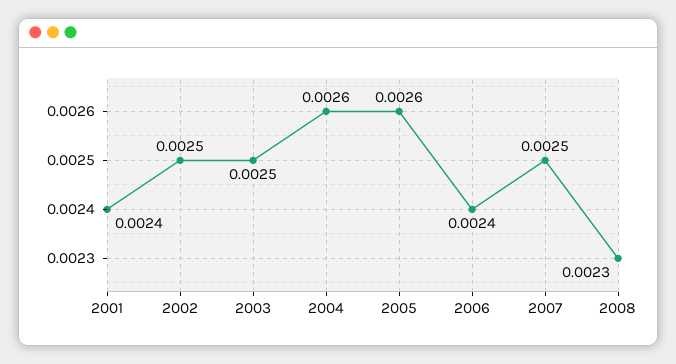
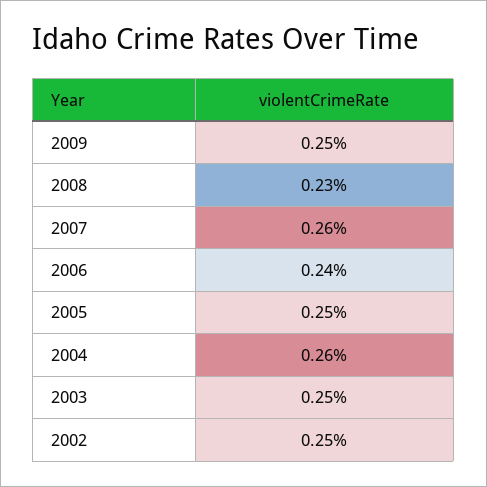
2001: 0.0024 -> none
2005: 0.0026 -> 0.0025
2007: 0.0025 -> 0.0026
2009: none -> 0.0025

